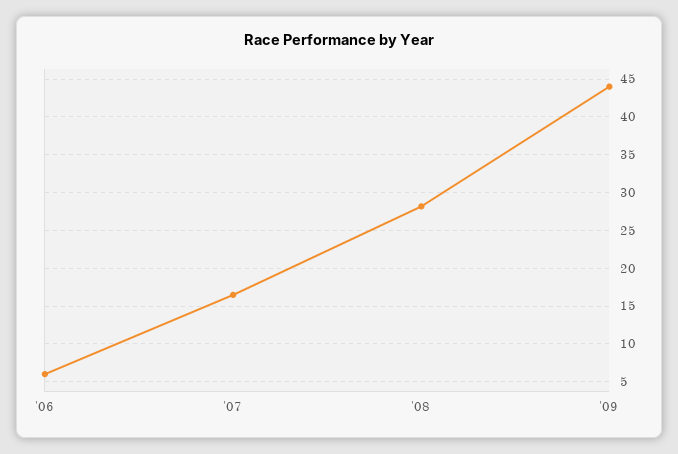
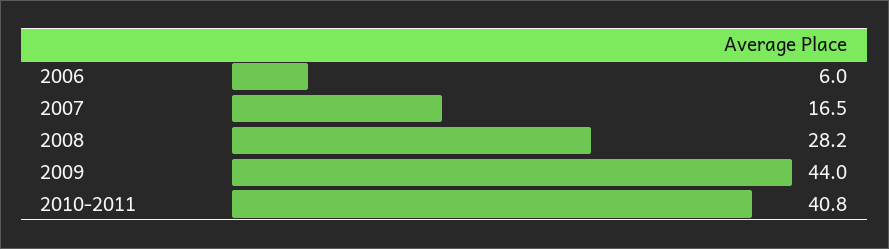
2010-2011: none -> 40.8

